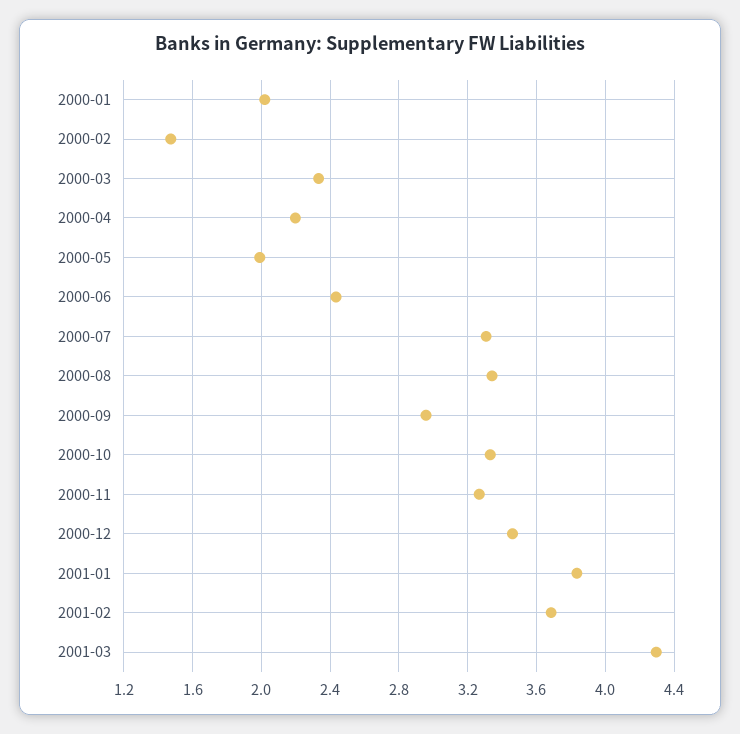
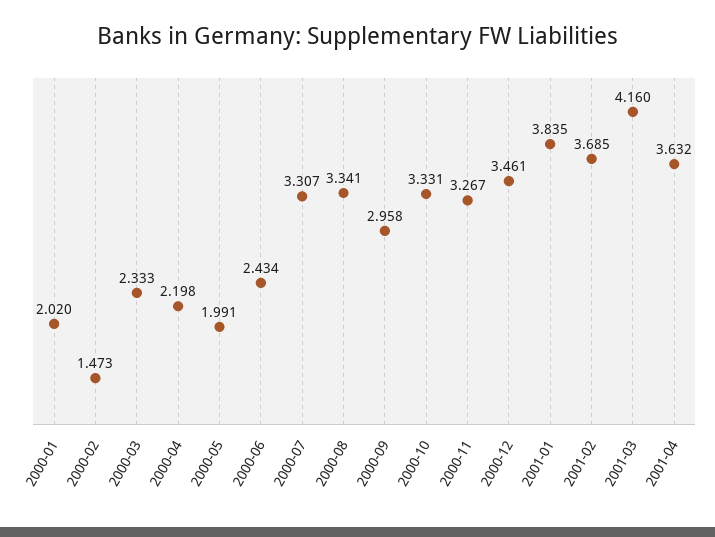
2001-03: 4.3 -> 4.16
2001-04: none -> 3.632

